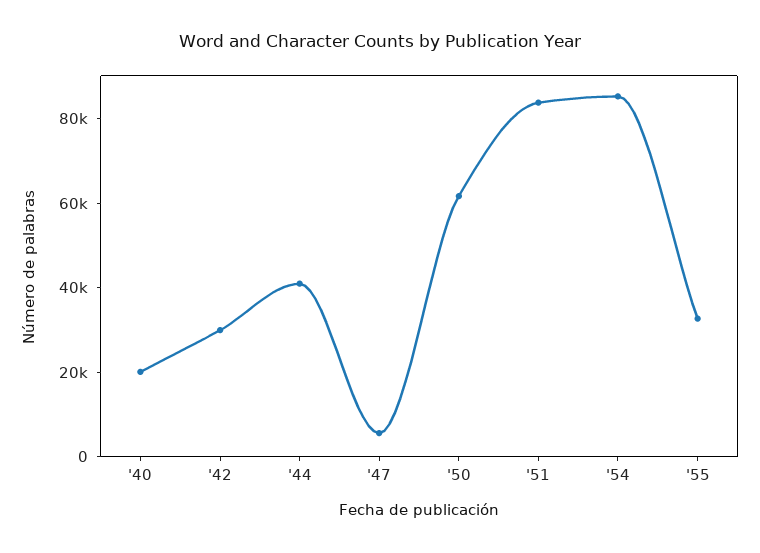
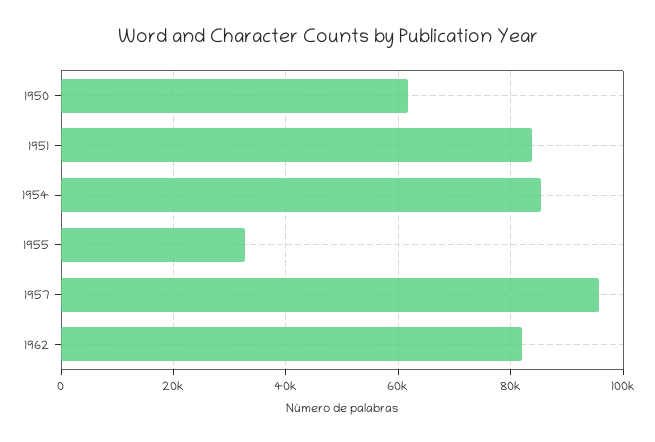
'40: 20000 -> none
'42: 30000 -> none
'44: 40000 -> none
'47: 5000 -> none
1957: none -> 96000
1962: none -> 82000

